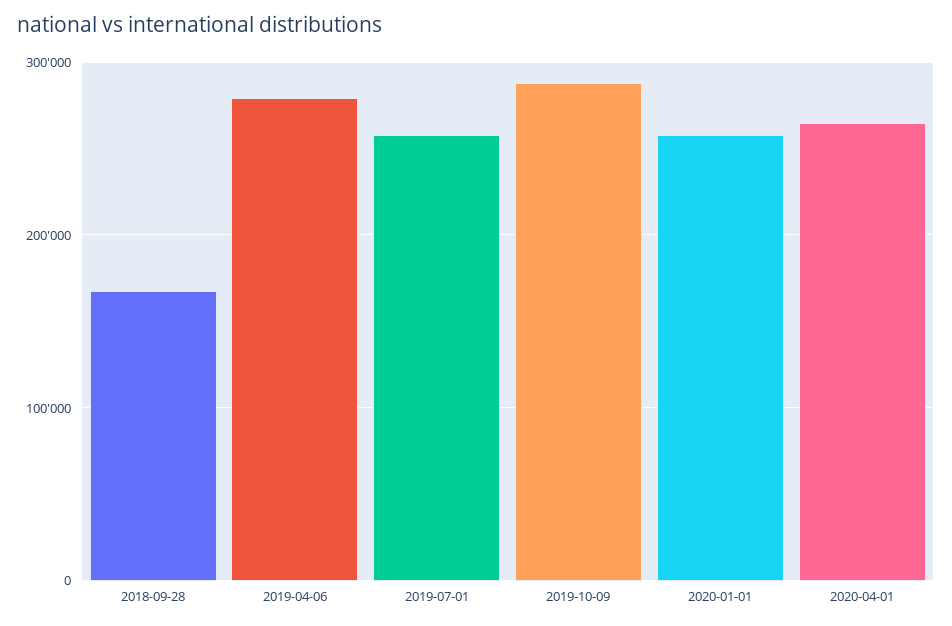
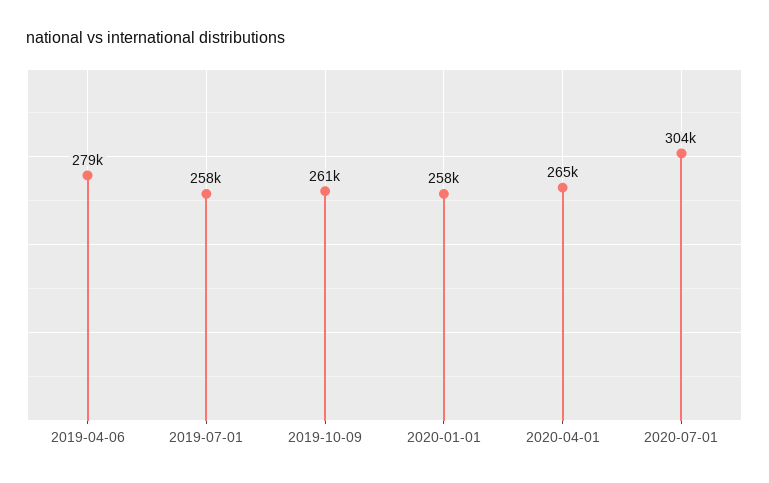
2018-09-28: 170000 -> none
2019-10-09: 290000 -> 261000
2020-07-01: none -> 304000

